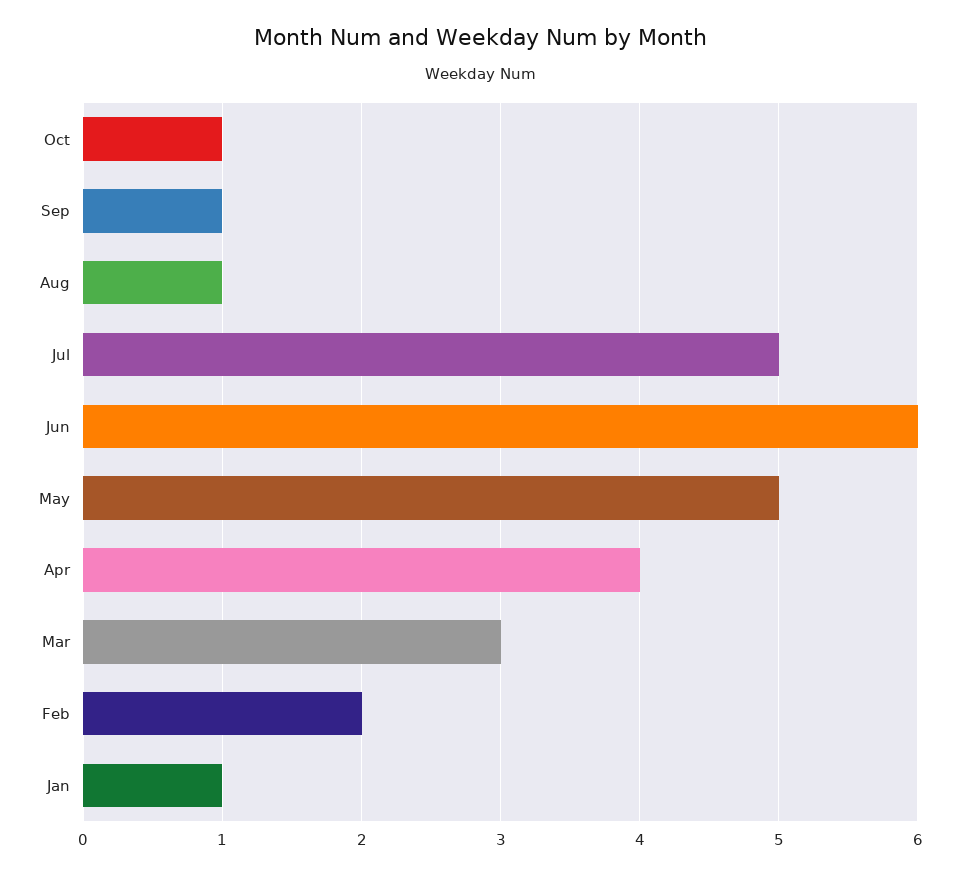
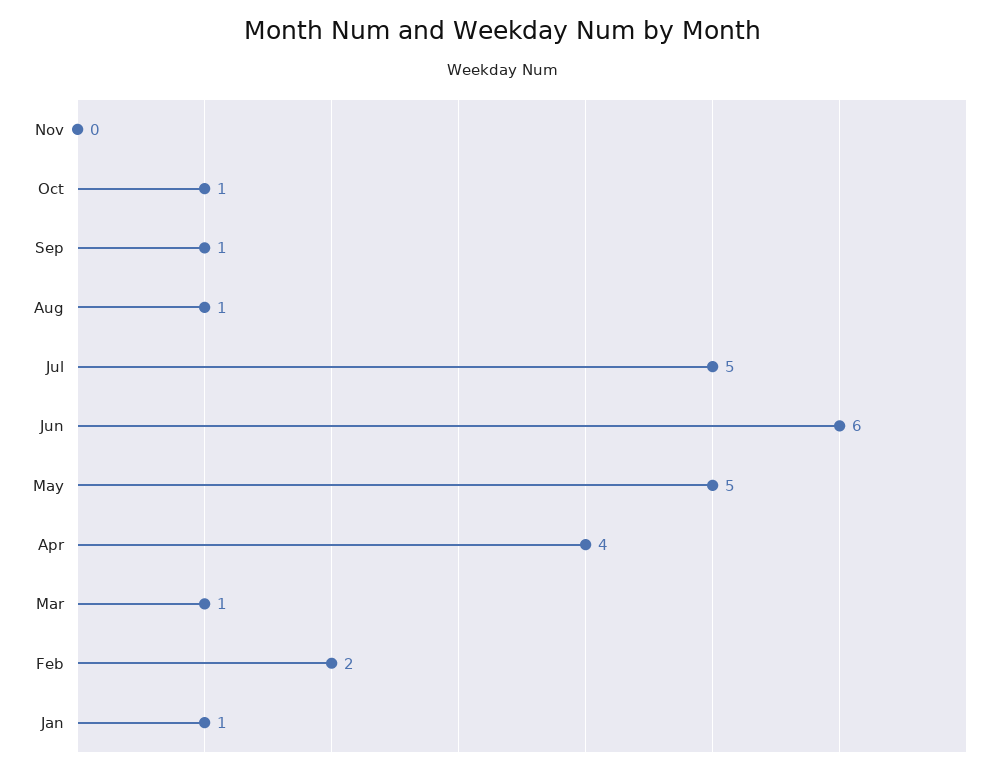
Mar: 3 -> 1
Nov: none -> 0

